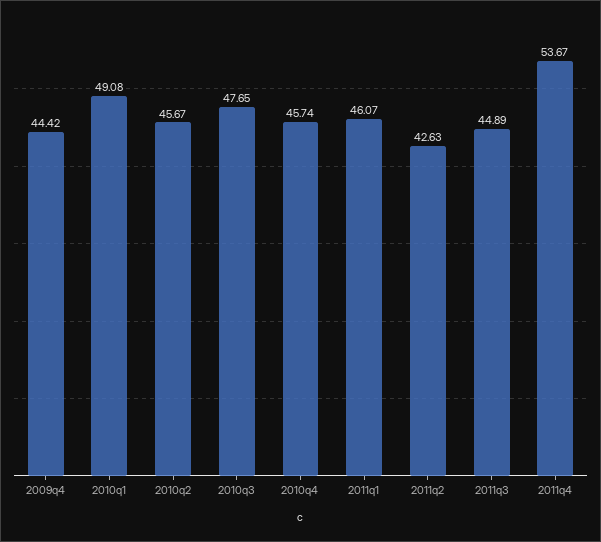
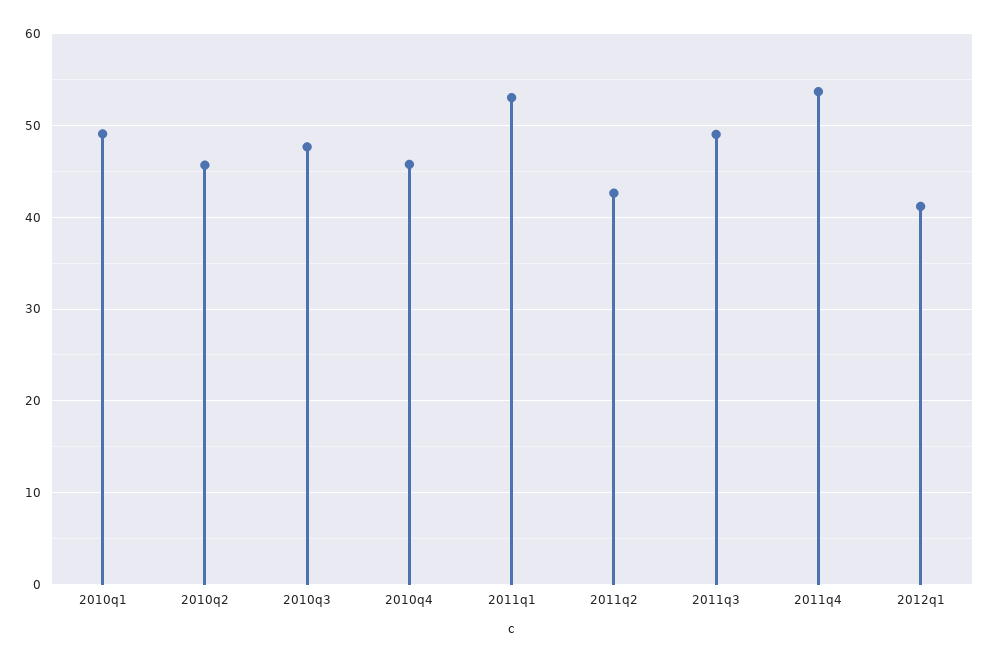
2009q4: 44.42 -> none
2011q1: 46.07 -> 53
2011q3: 44.89 -> 49
2012q1: none -> 41

